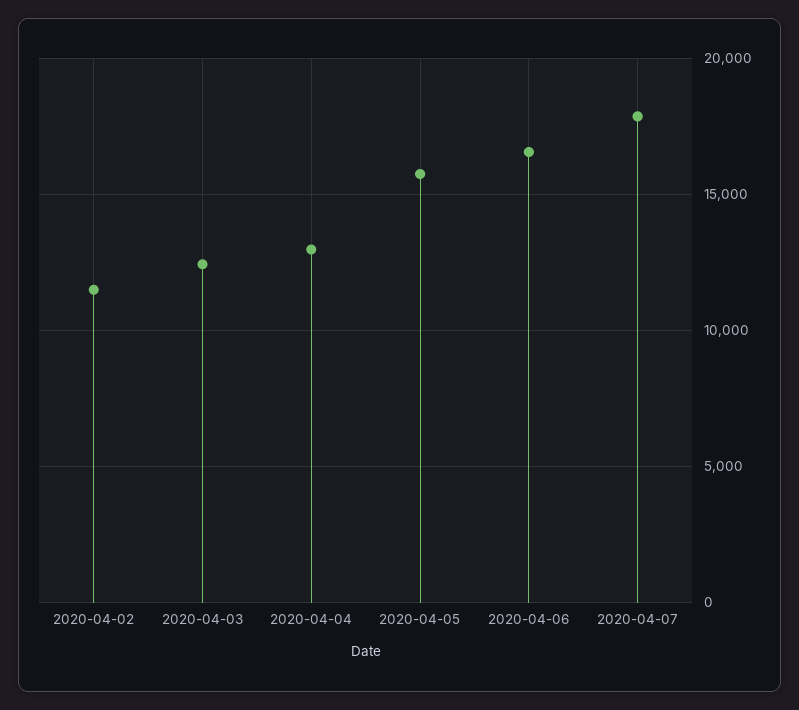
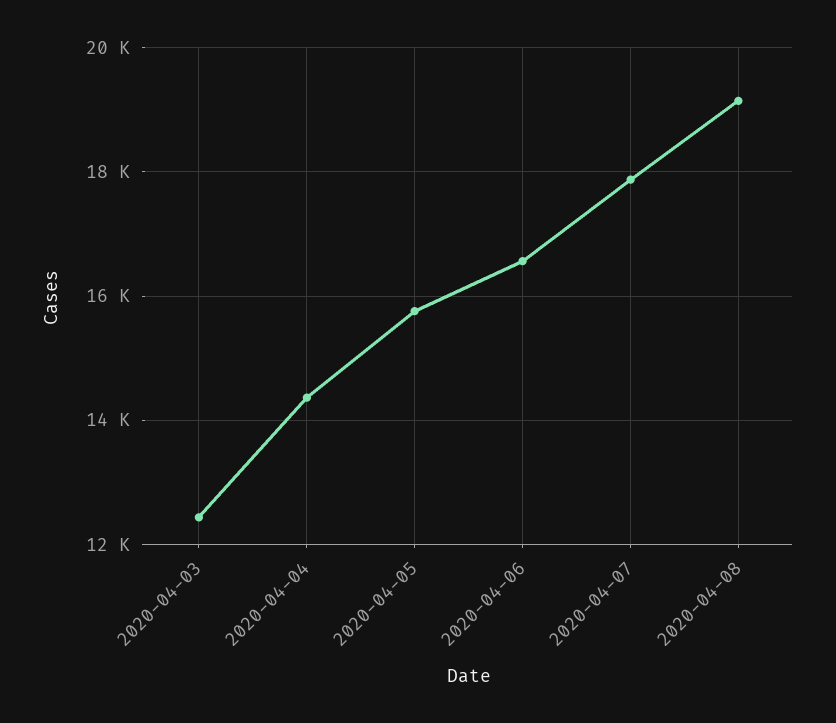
2020-04-02: 11500 -> none
2020-04-04: 13000 -> 14400
2020-04-08: none -> 19200

